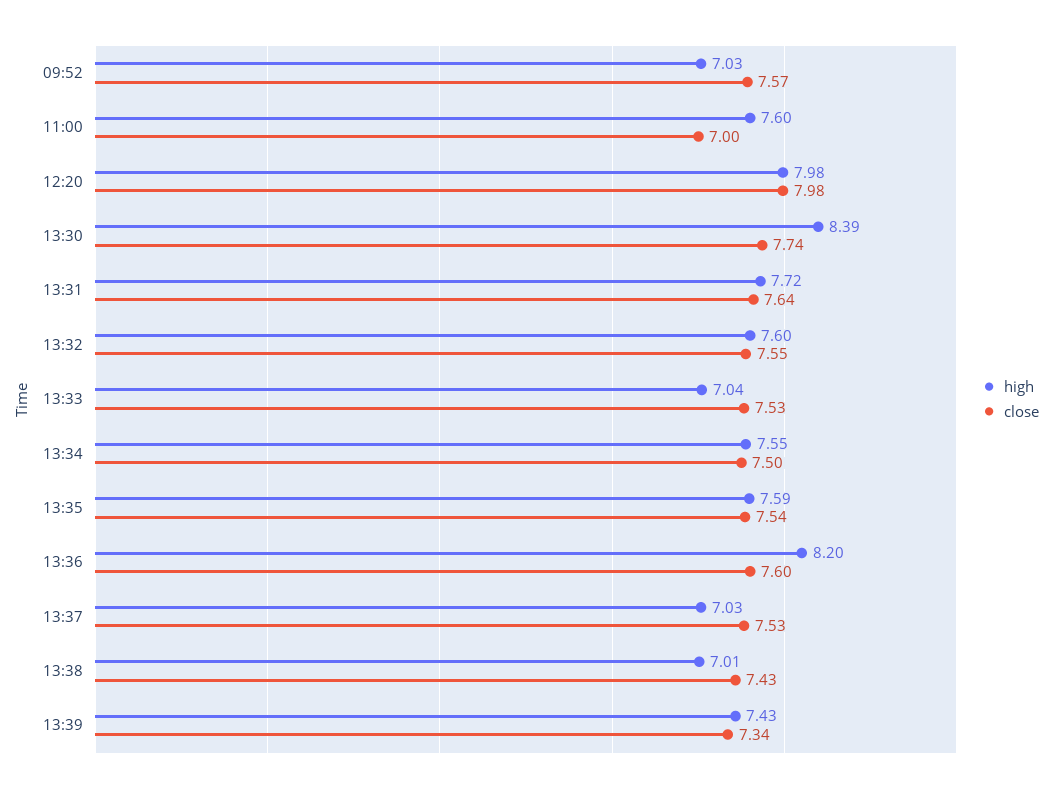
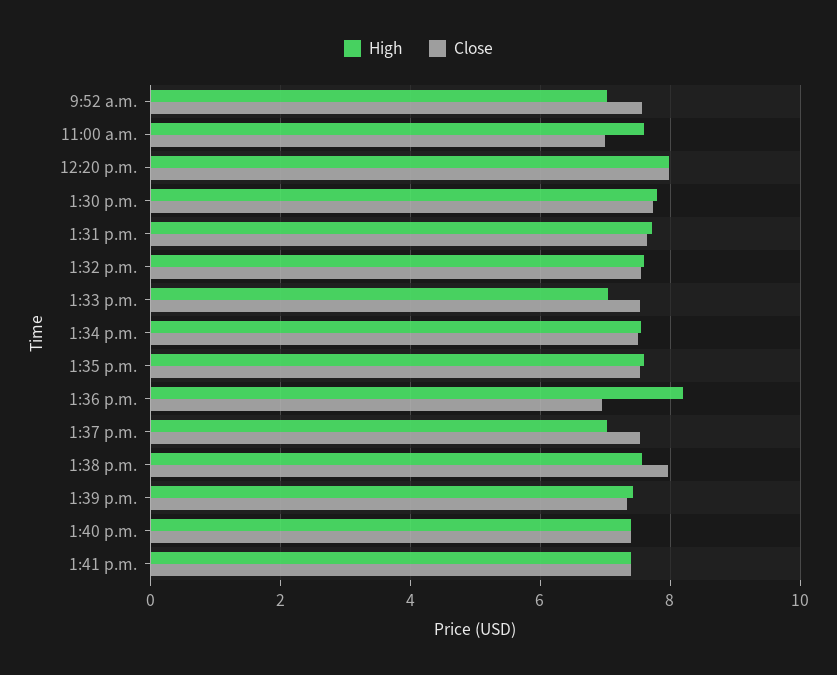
high, 13:30: 8.39 -> 7.8
close, 13:36: 7.6 -> 7
high, 13:38: 7.01 -> 7.6
close, 13:38: 7.43 -> 8
high, 1:40 p.m.: none -> 7.4
close, 1:40 p.m.: none -> 7.4
high, 1:41 p.m.: none -> 7.4
close, 1:41 p.m.: none -> 7.4

